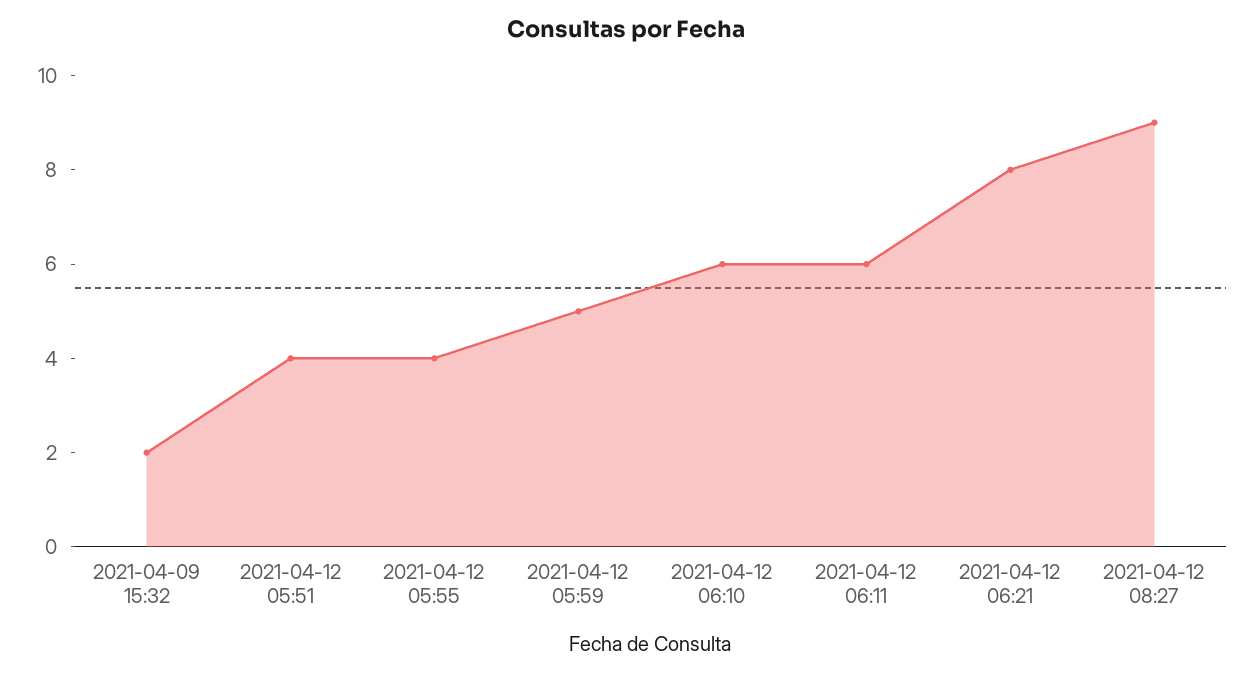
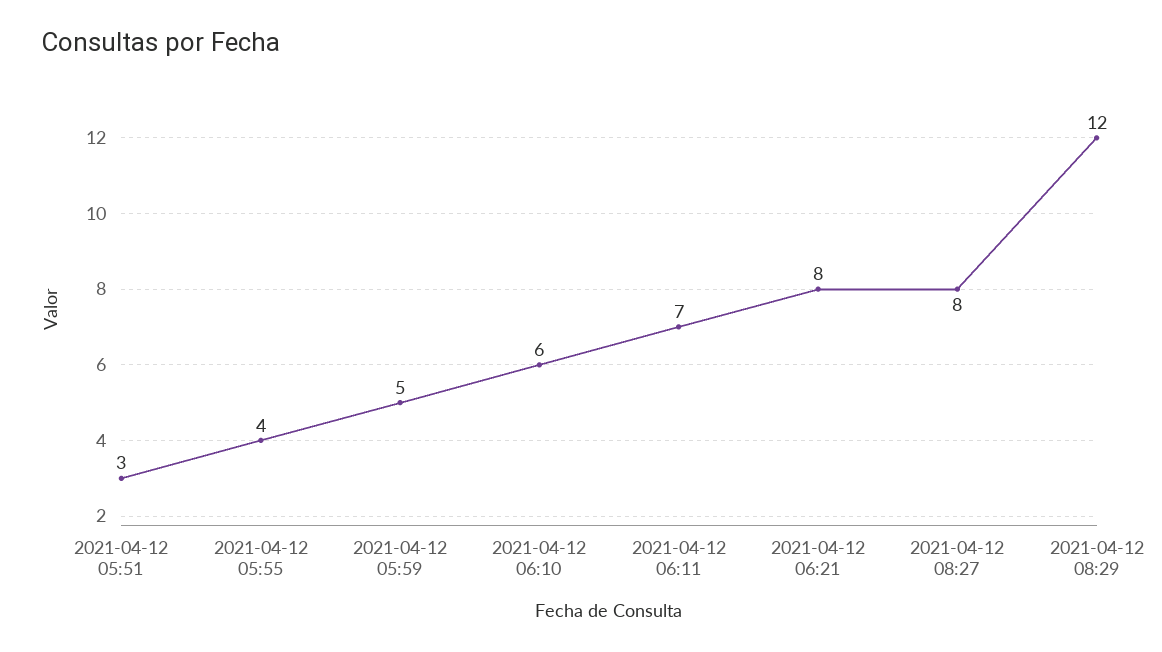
2021-04-09 15:32: 2 -> none
2021-04-12 05:51: 4 -> 3
2021-04-12 06:11: 6 -> 7
2021-04-12 08:27: 9 -> 8
2021-04-12 08:29: none -> 12

